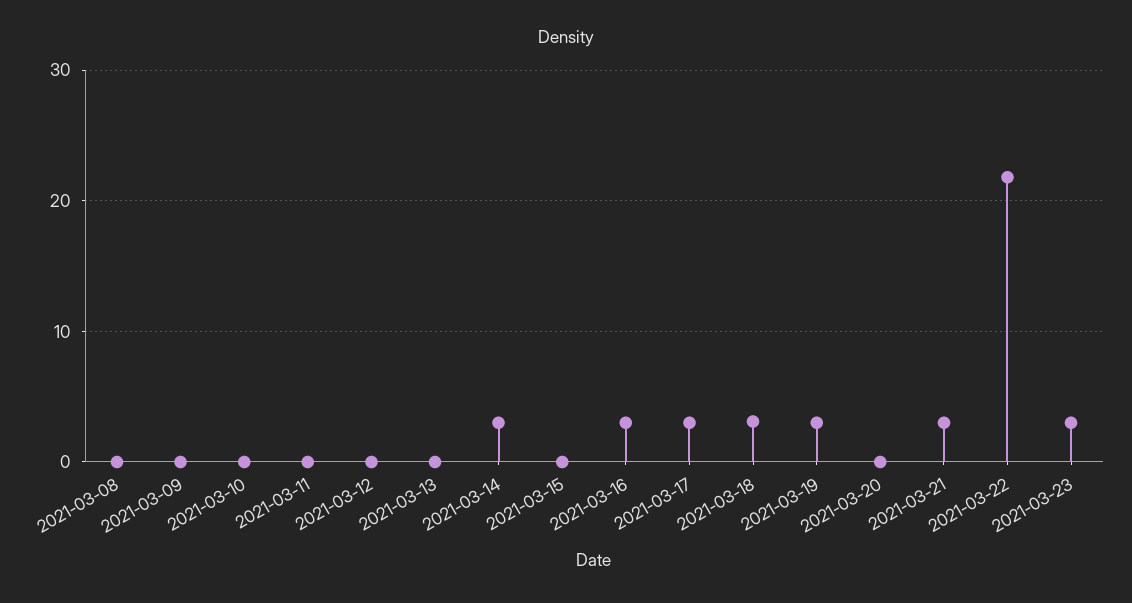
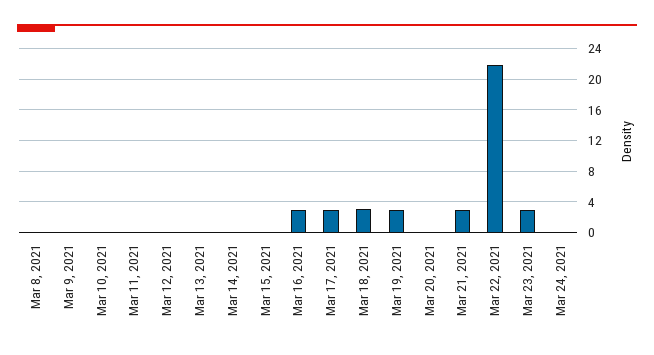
2021-03-14: 3 -> 0
Mar 24, 2021: none -> 0

